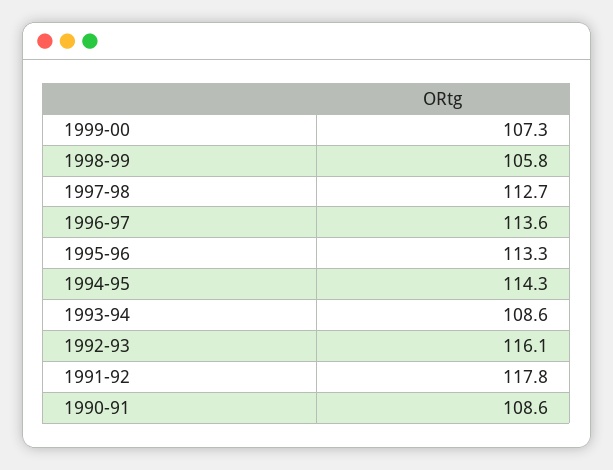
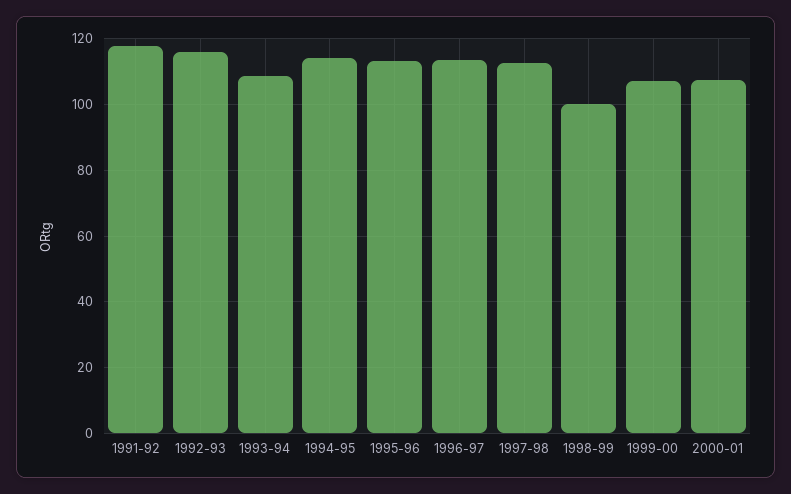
1998-99: 105.8 -> 100
1990-91: 108.6 -> none
2000-01: none -> 108

